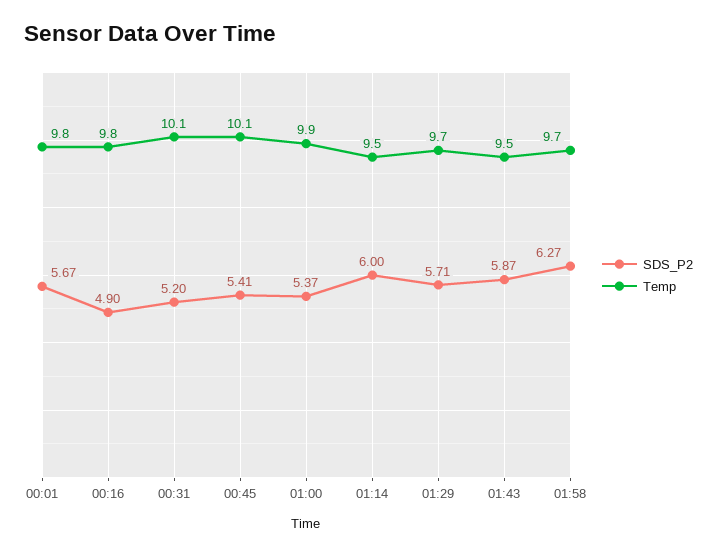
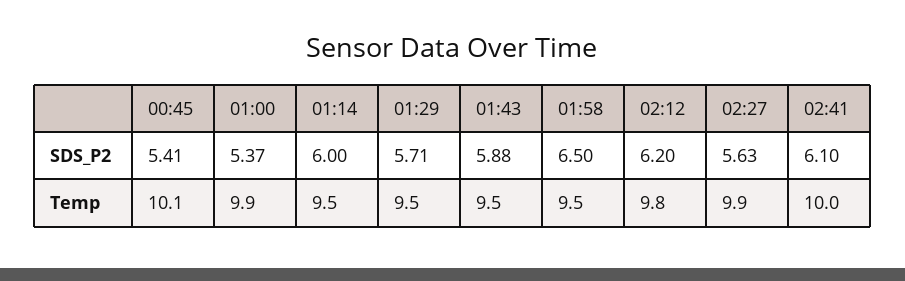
SDS_P2, 00:01: 5.67 -> none
Temp, 00:01: 9.8 -> none
SDS_P2, 00:16: 4.9 -> none
Temp, 00:16: 9.8 -> none
SDS_P2, 00:31: 5.2 -> none
Temp, 00:31: 10.1 -> none
Temp, 01:29: 9.7 -> 9.5
SDS_P2, 01:43: 5.87 -> 5.88
SDS_P2, 01:58: 6.27 -> 6.5
Temp, 01:58: 9.7 -> 9.5
SDS_P2, 02:12: none -> 6.2
SDS_P2, 02:27: none -> 5.63
SDS_P2, 02:41: none -> 6.1
Temp, 02:12: none -> 9.8
Temp, 02:27: none -> 9.9
Temp, 02:41: none -> 10

